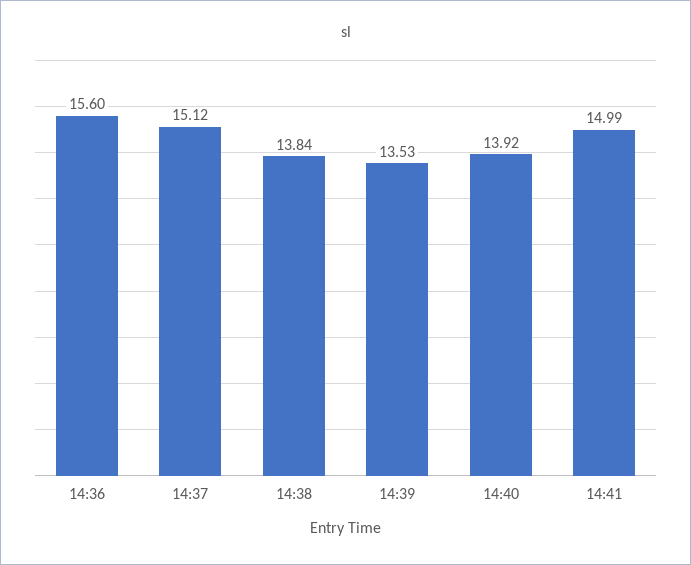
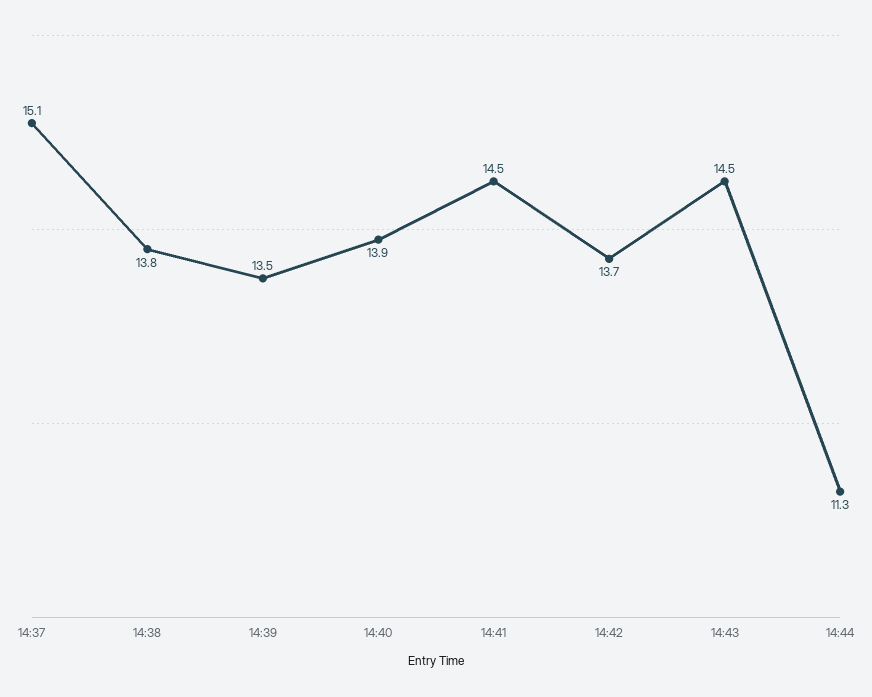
14:36: 15.6 -> none
14:41: 14.99 -> 14.5
14:42: none -> 13.7
14:43: none -> 14.5
14:44: none -> 11.3

